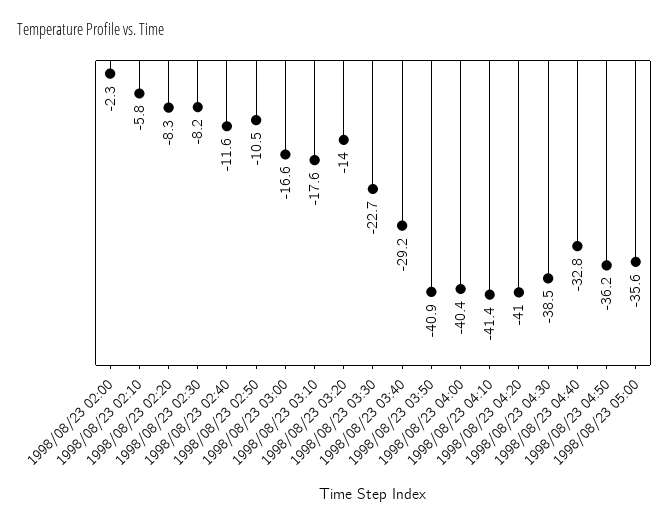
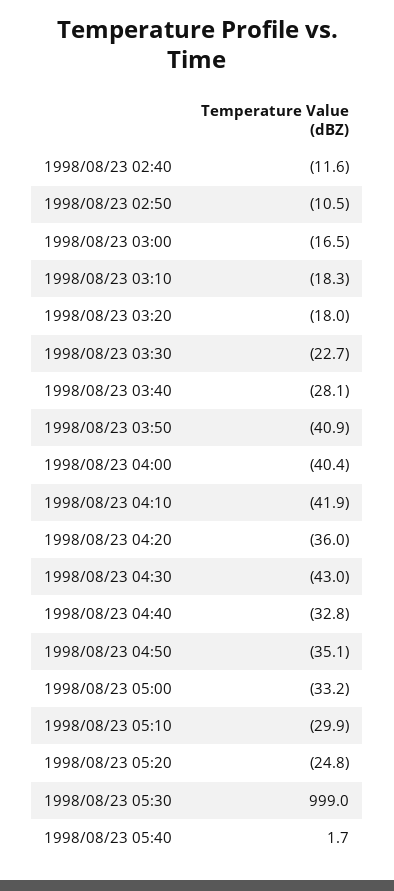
1998/08/23 02:00: -2.3 -> none
1998/08/23 02:10: -5.8 -> none
1998/08/23 02:20: -8.3 -> none
1998/08/23 02:30: -8.2 -> none
1998/08/23 03:00: -16.6 -> -16.5
1998/08/23 03:10: -17.6 -> -18.3
1998/08/23 03:20: -14 -> -18
1998/08/23 03:40: -29.2 -> -28.1
1998/08/23 04:10: -41.4 -> -41.9
1998/08/23 04:20: -41 -> -36
1998/08/23 04:30: -38.5 -> -43
1998/08/23 04:50: -36.2 -> -35.1
1998/08/23 05:00: -35.6 -> -33.2
1998/08/23 05:10: none -> -29.9
1998/08/23 05:20: none -> -24.8
1998/08/23 05:30: none -> 999
1998/08/23 05:40: none -> 1.7

